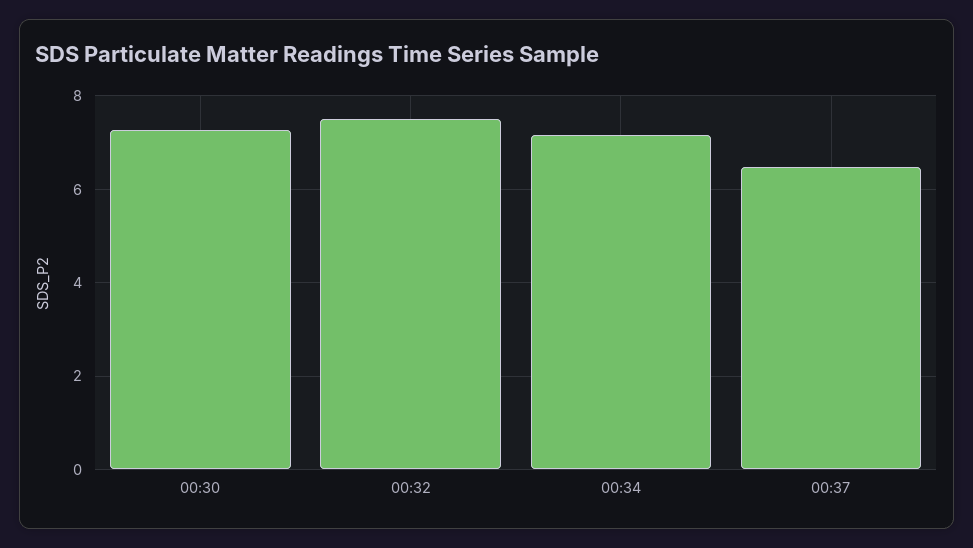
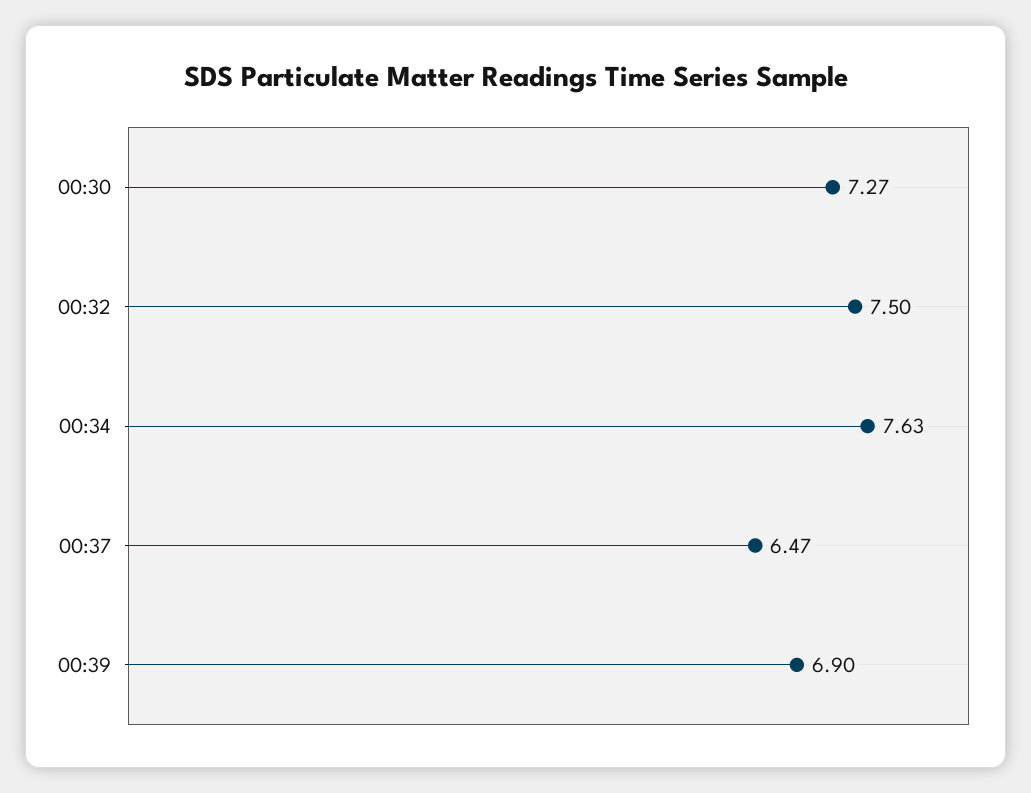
00:34: 7.2 -> 7.63
00:39: none -> 6.9

